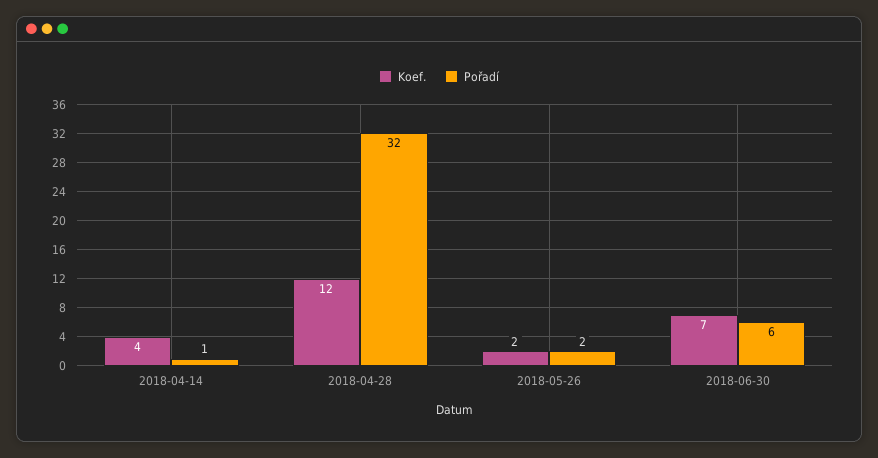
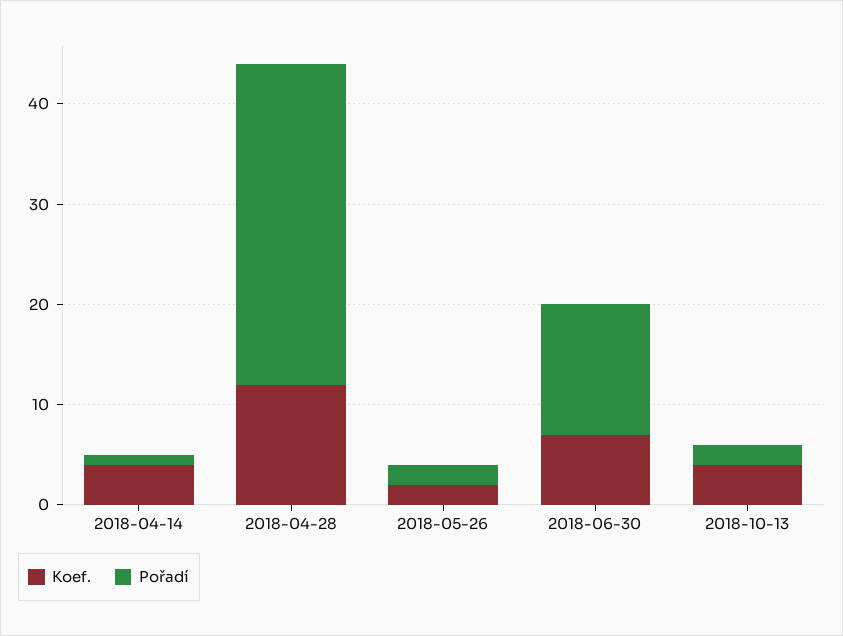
Pořadí, 2018-06-30: 6 -> 13
Koef., 2018-10-13: none -> 4
Pořadí, 2018-10-13: none -> 2

